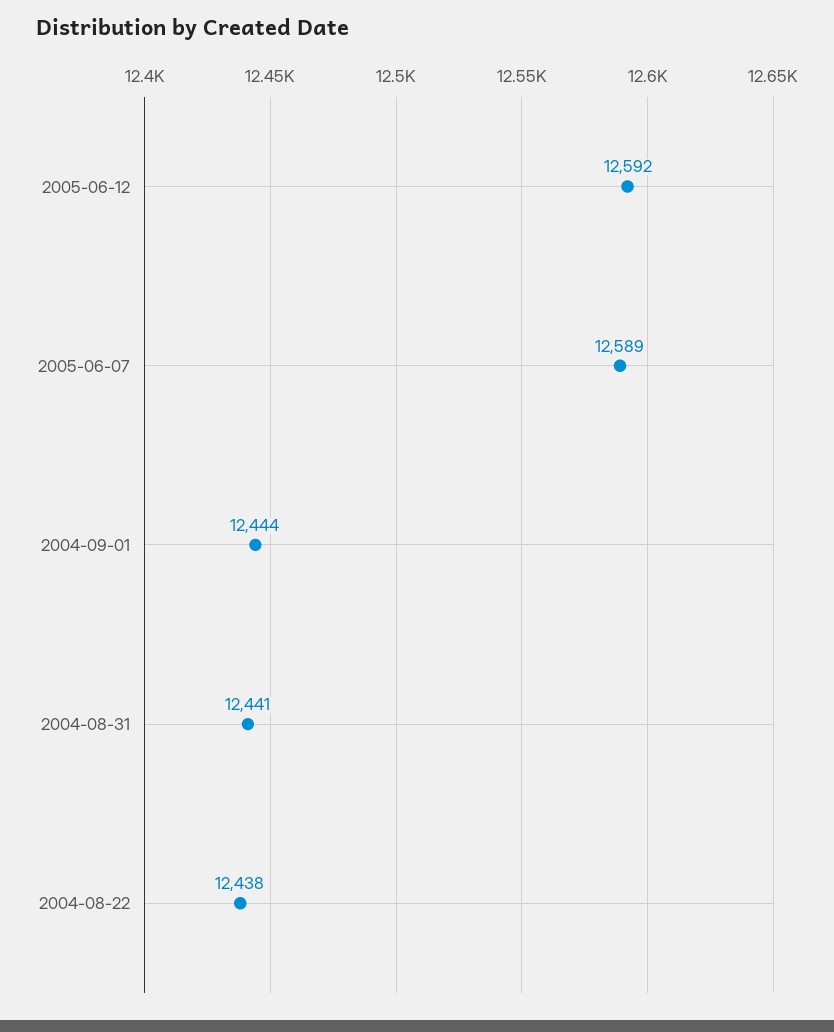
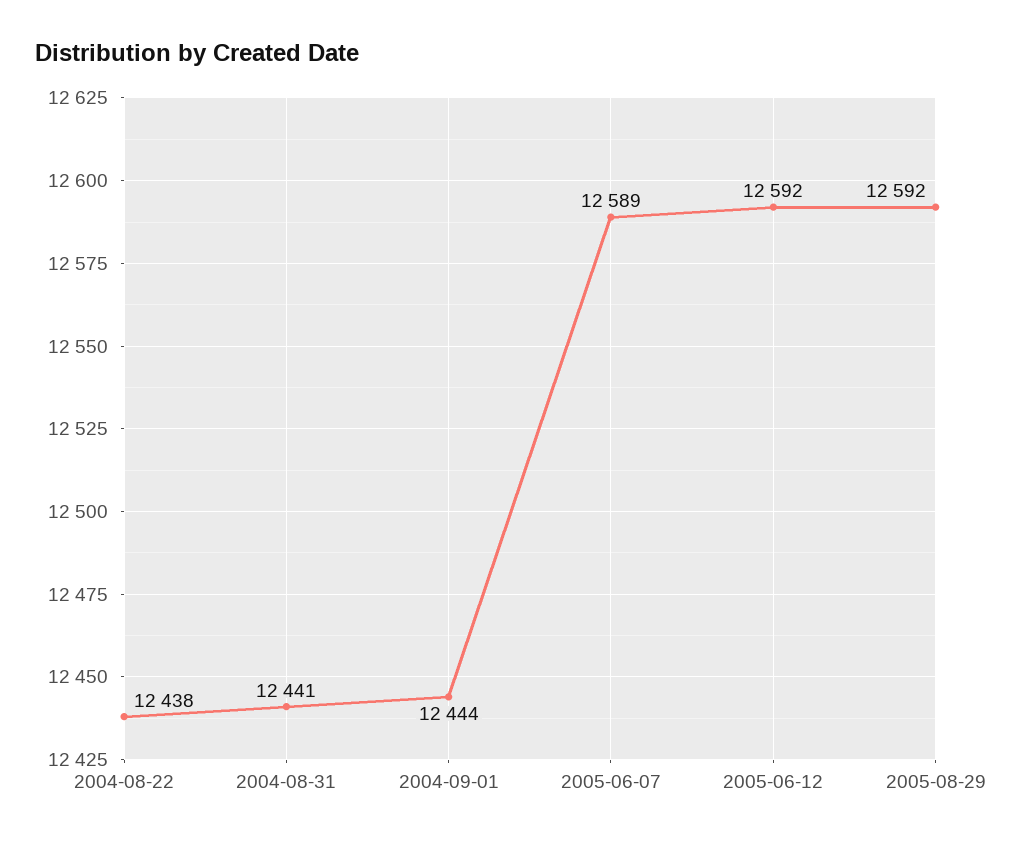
2005-08-29: none -> 12592

